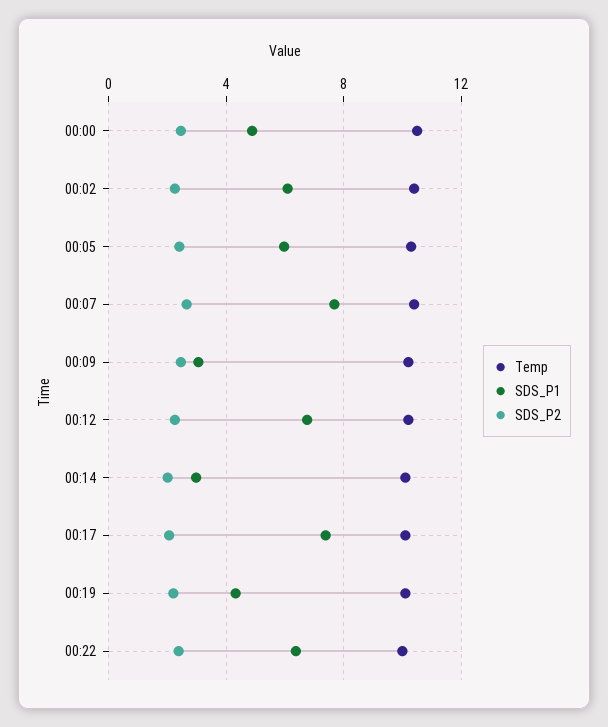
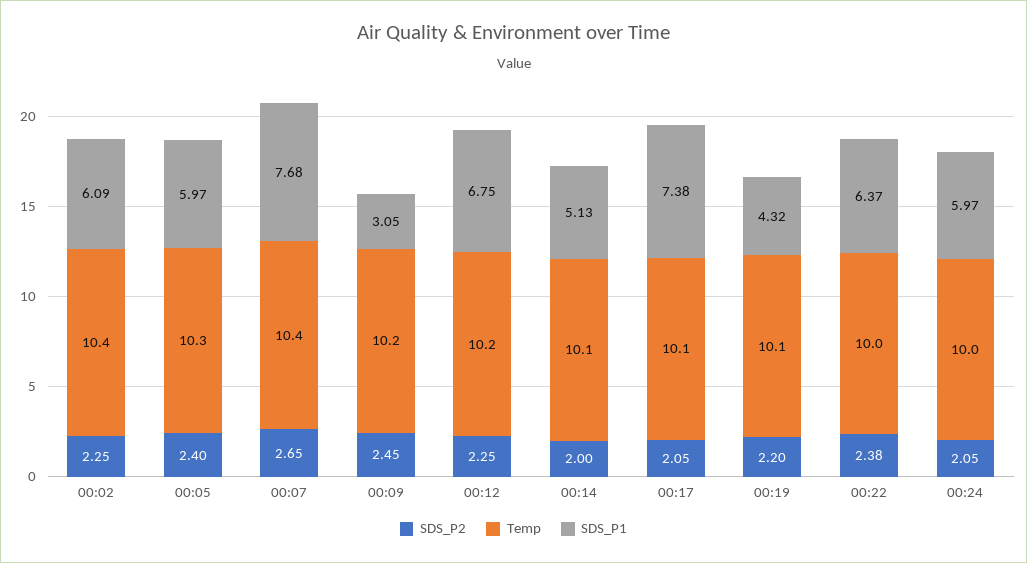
Temp, 00:00: 10.5 -> none
SDS_P1, 00:00: 5 -> none
SDS_P2, 00:00: 2.5 -> none
SDS_P1, 00:14: 3 -> 5.13
SDS_P2, 00:24: none -> 2.05
Temp, 00:24: none -> 10
SDS_P1, 00:24: none -> 5.97

